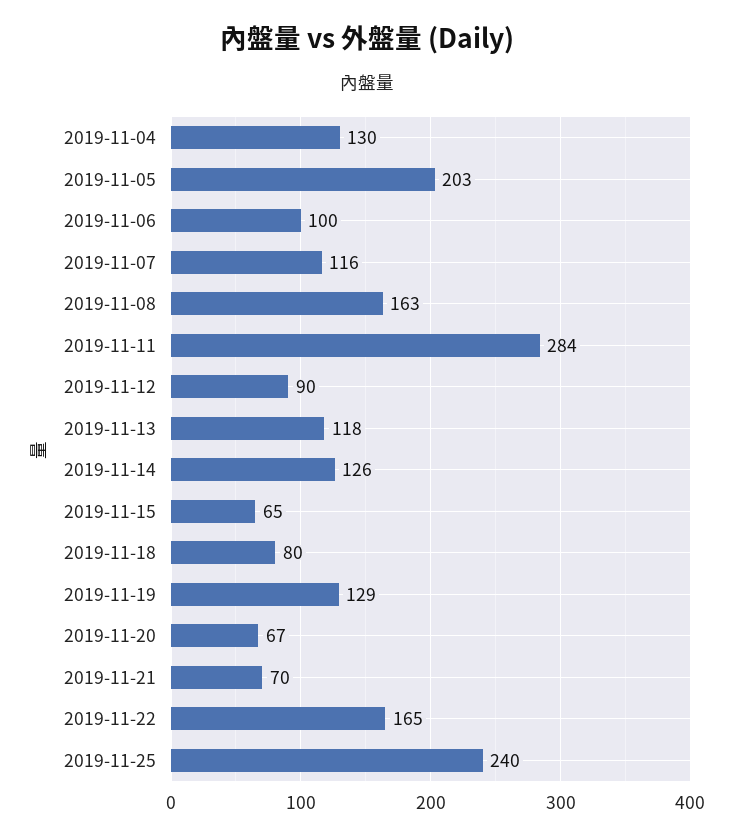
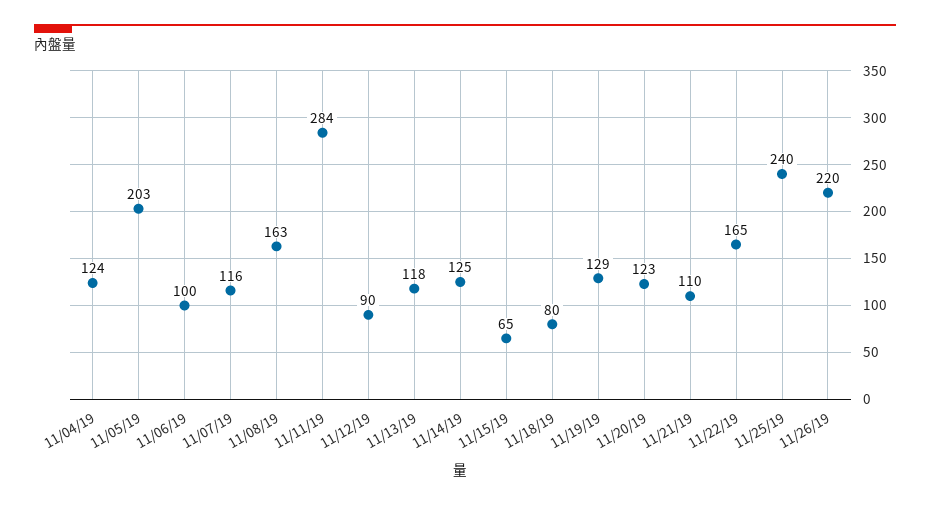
2019-11-04: 130 -> 124
2019-11-14: 126 -> 125
2019-11-20: 67 -> 123
2019-11-21: 70 -> 110
11/26/19: none -> 220

